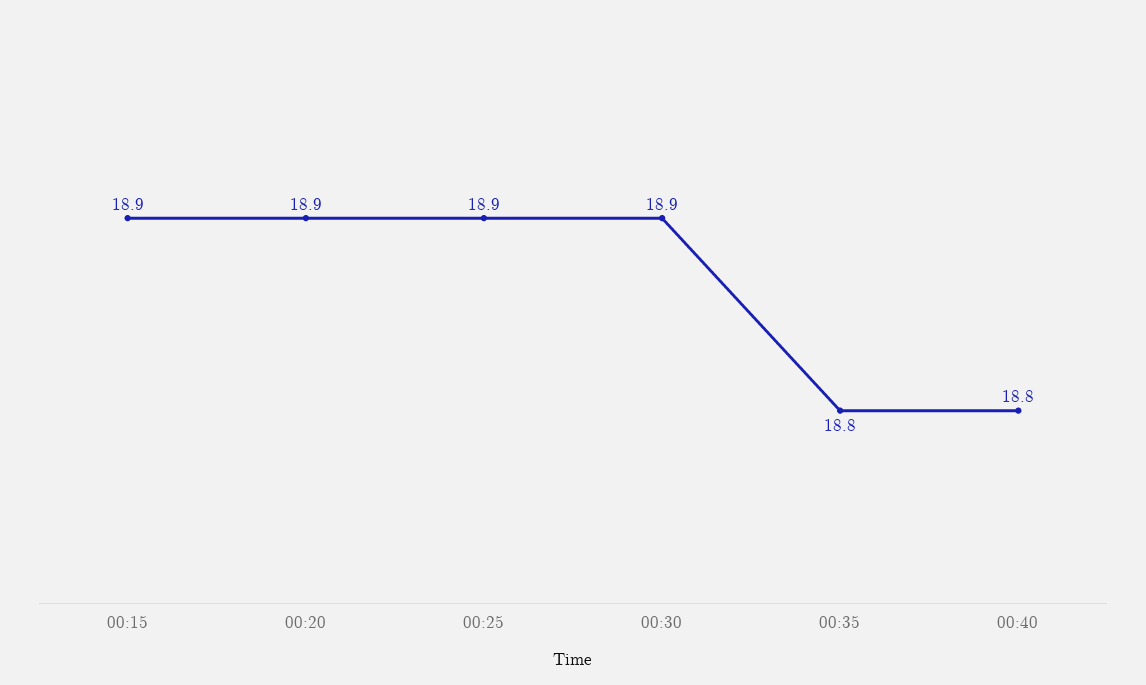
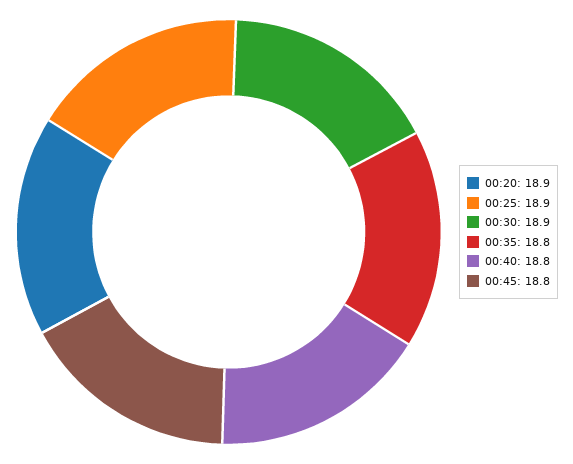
00:15: 18.9 -> none
00:45: none -> 18.8

